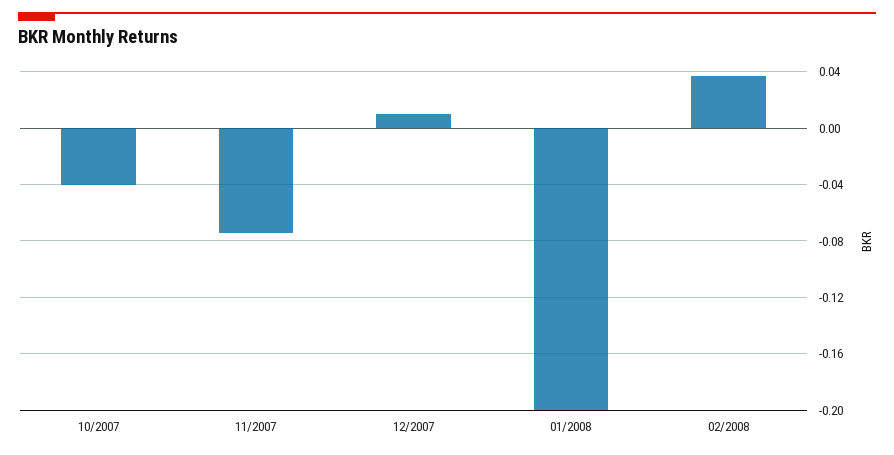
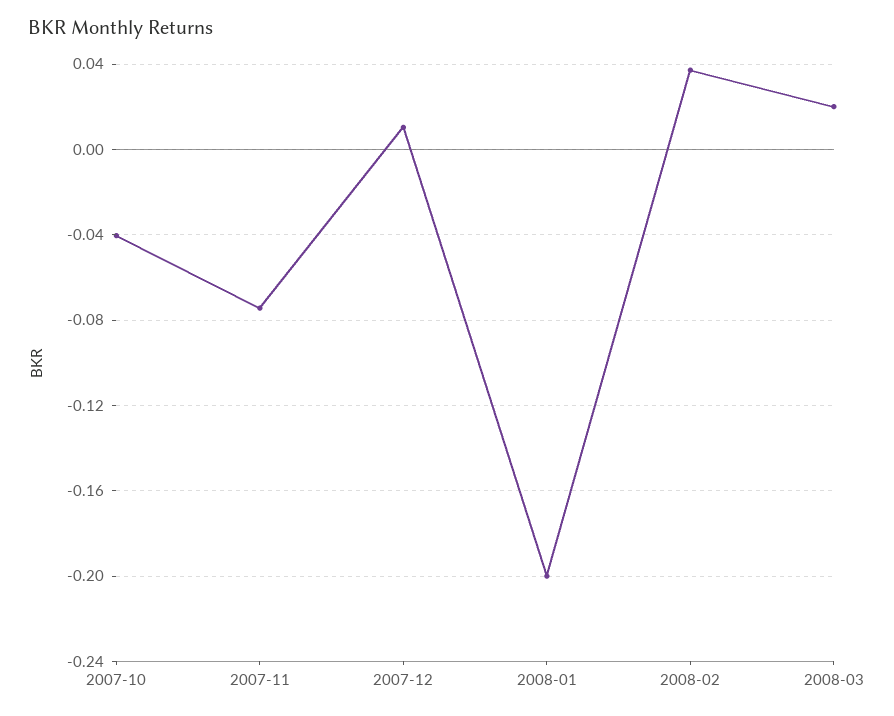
2008-03: none -> 0.02

